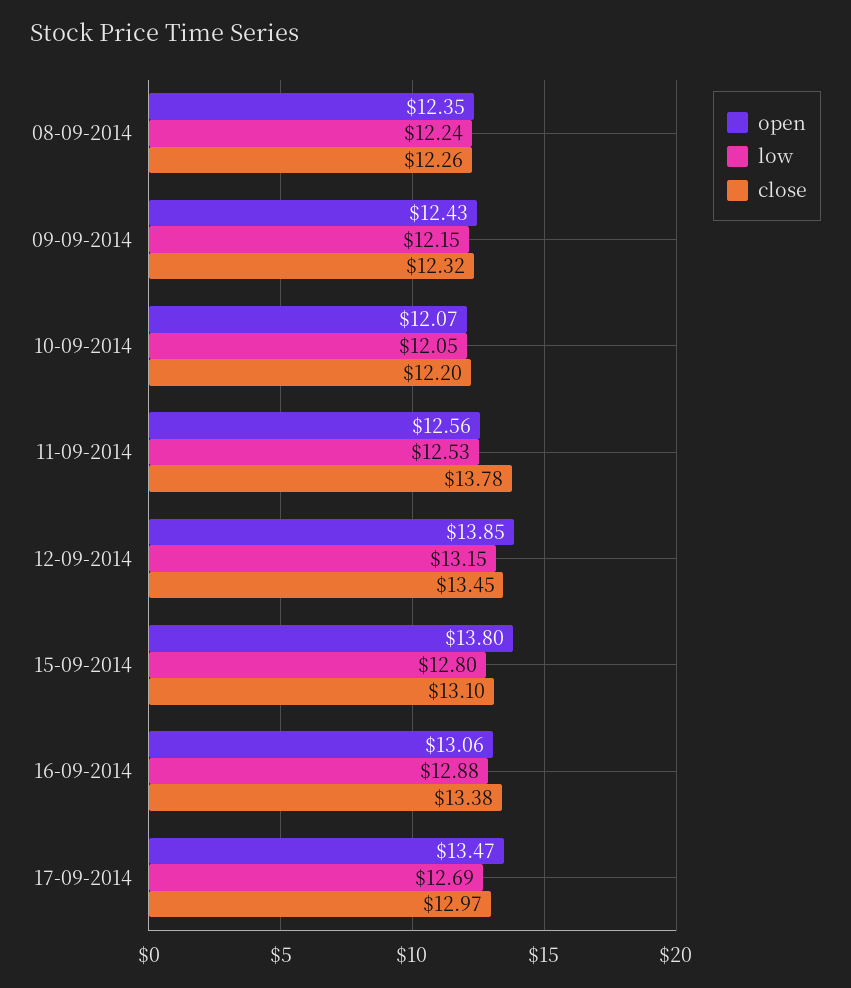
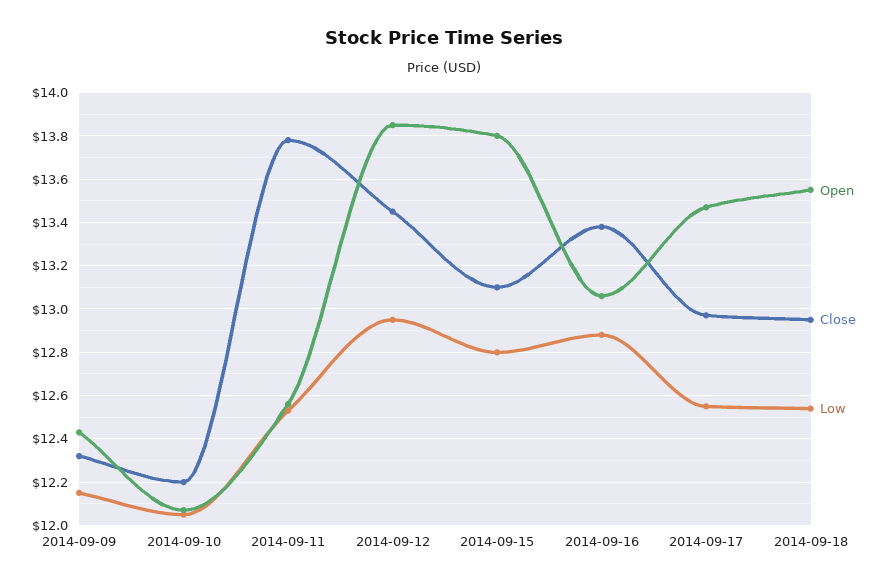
open, 08-09-2014: 12.35 -> none
low, 08-09-2014: 12.24 -> none
close, 08-09-2014: 12.26 -> none
low, 12-09-2014: 13.15 -> 12.95
low, 17-09-2014: 12.69 -> 12.55
open, 2014-09-18: none -> 13.55
close, 2014-09-18: none -> 12.95
low, 2014-09-18: none -> 12.55

